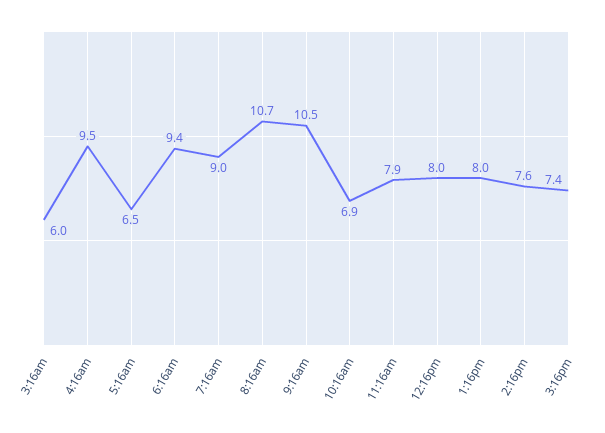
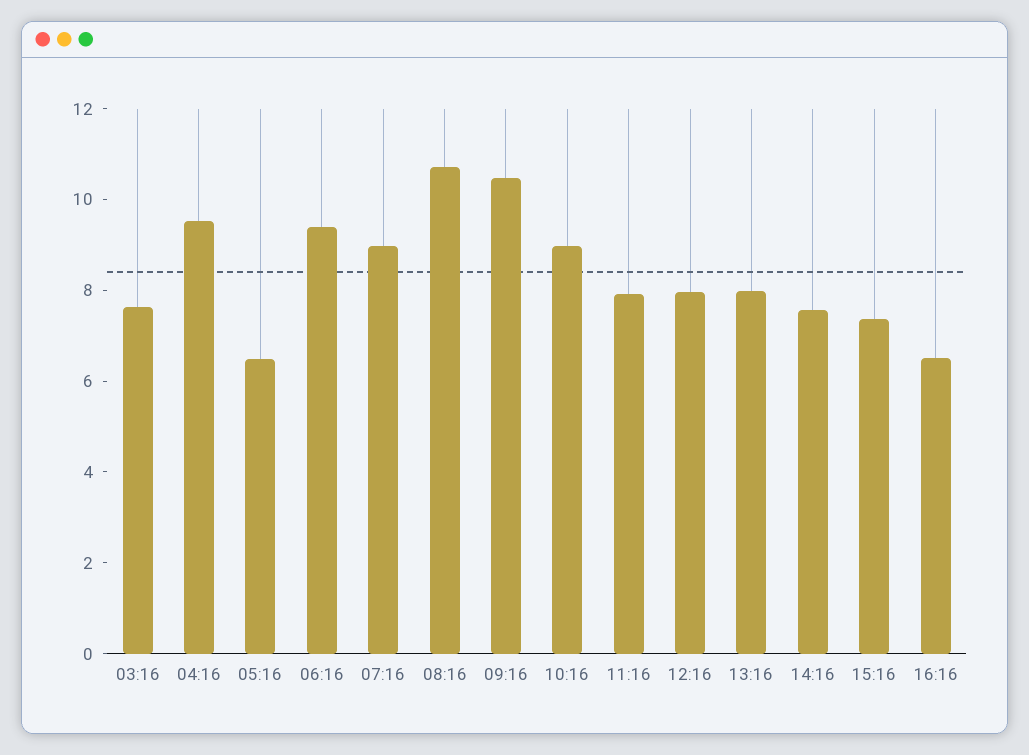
3:16am: 6 -> 7.5
10:16am: 6.9 -> 9
16:16: none -> 6.5

